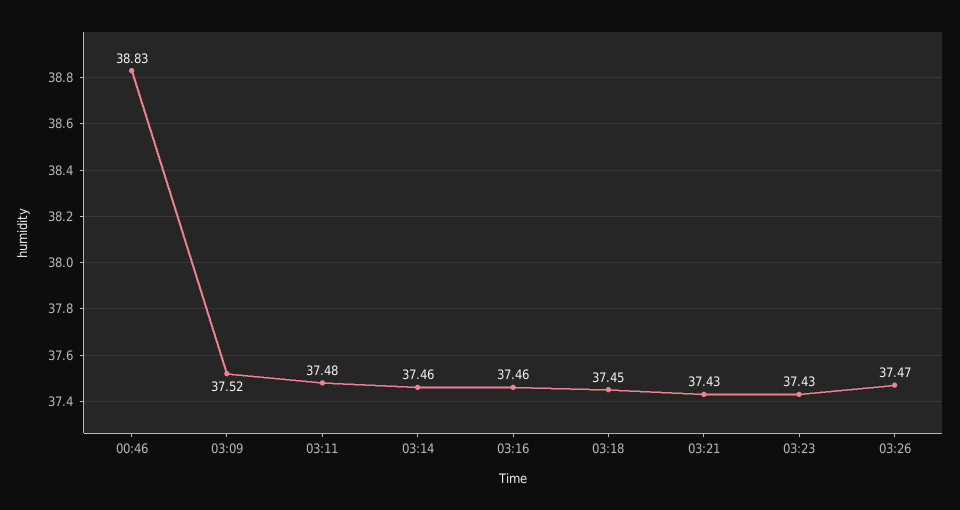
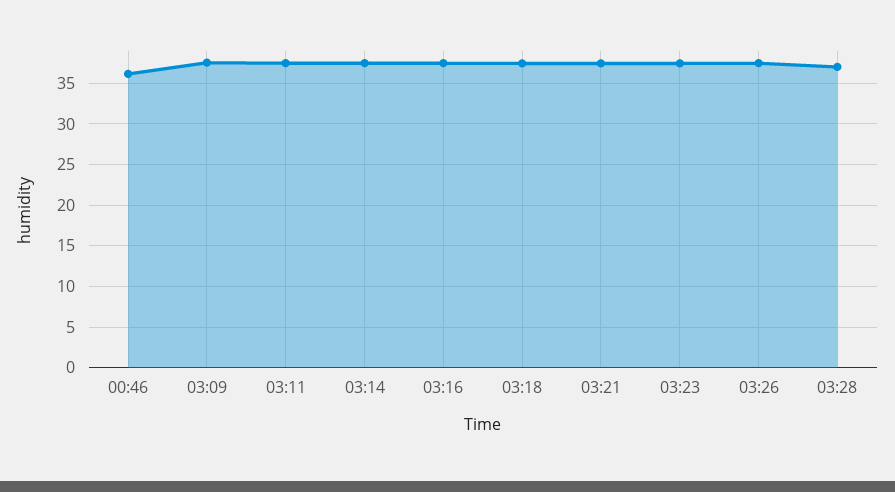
00:46: 38.83 -> 36
03:28: none -> 37

